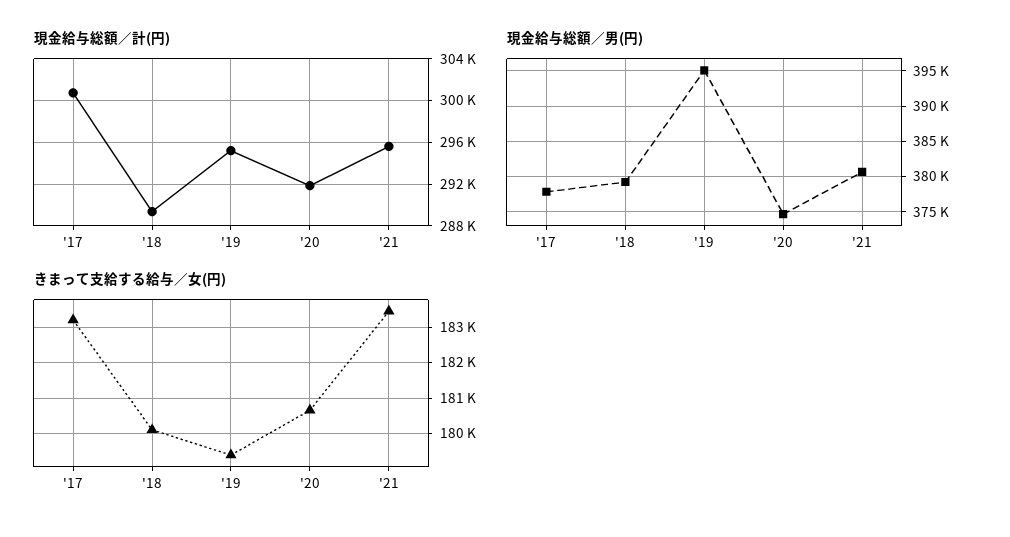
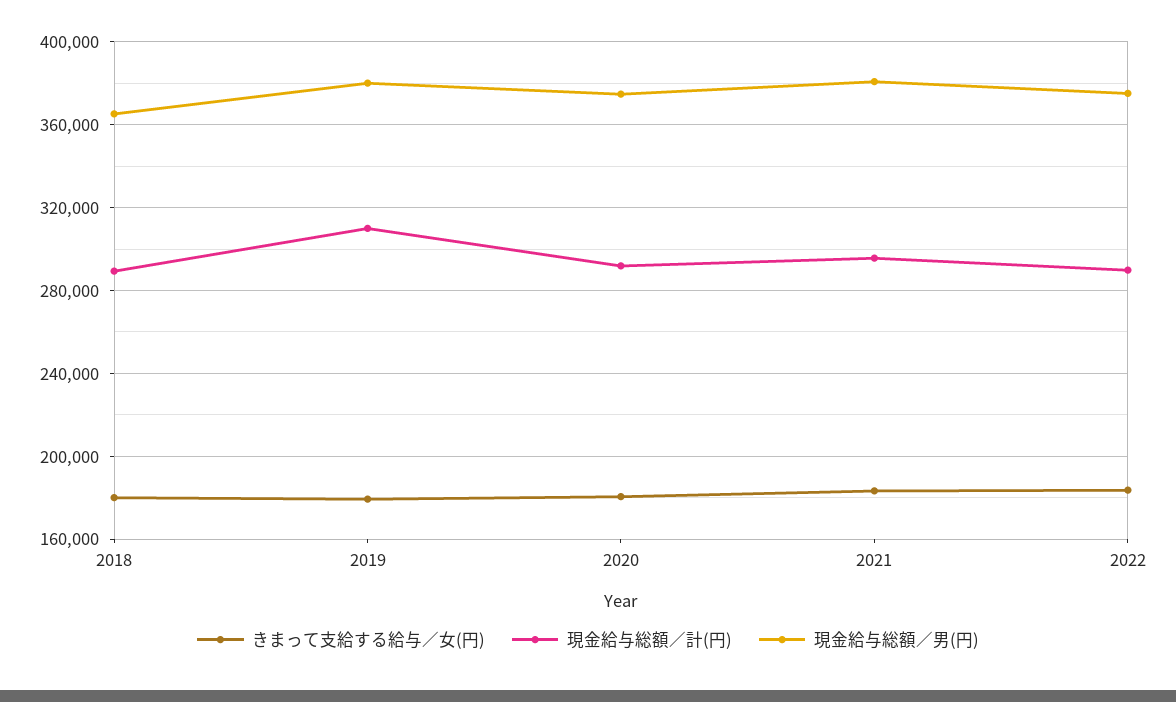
現金給与総額／計(円), '17: 301000 -> none
現金給与総額／計(円), '19: 295000 -> 310000
現金給与総額／男(円), '17: 378000 -> none
現金給与総額／男(円), '18: 379000 -> 365000
現金給与総額／男(円), '19: 395000 -> 380000
きまって支給する給与／女(円), '17: 183200 -> none
きまって支給する給与／女(円), 2022: none -> 185000
現金給与総額／計(円), 2022: none -> 290000
現金給与総額／男(円), 2022: none -> 375000

